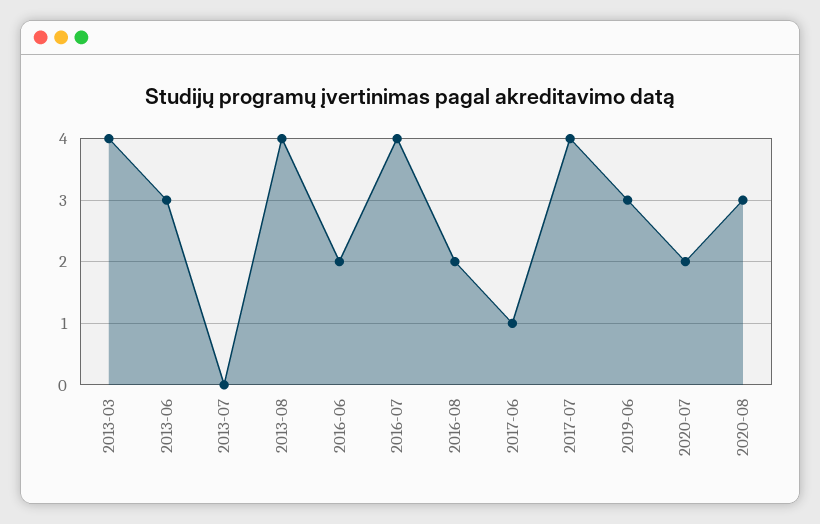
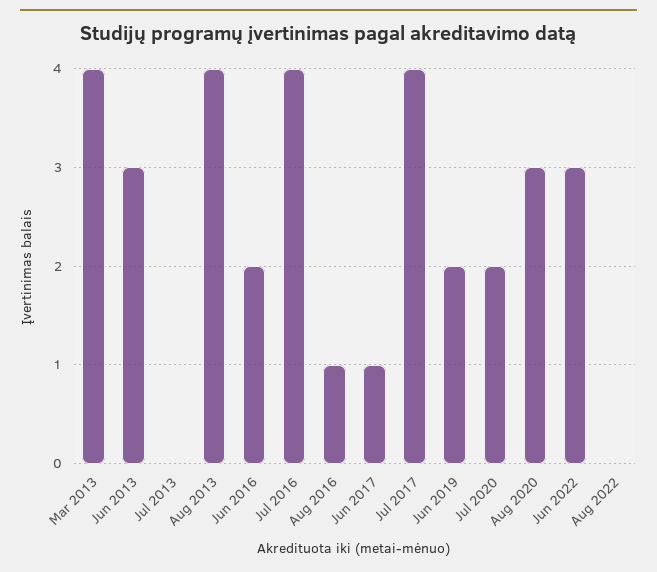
2016-08: 2 -> 1
2019-06: 3 -> 2
Jun 2022: none -> 3
Aug 2022: none -> 0

